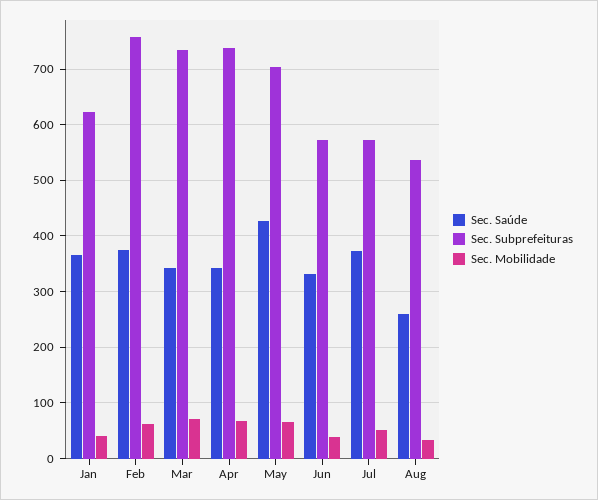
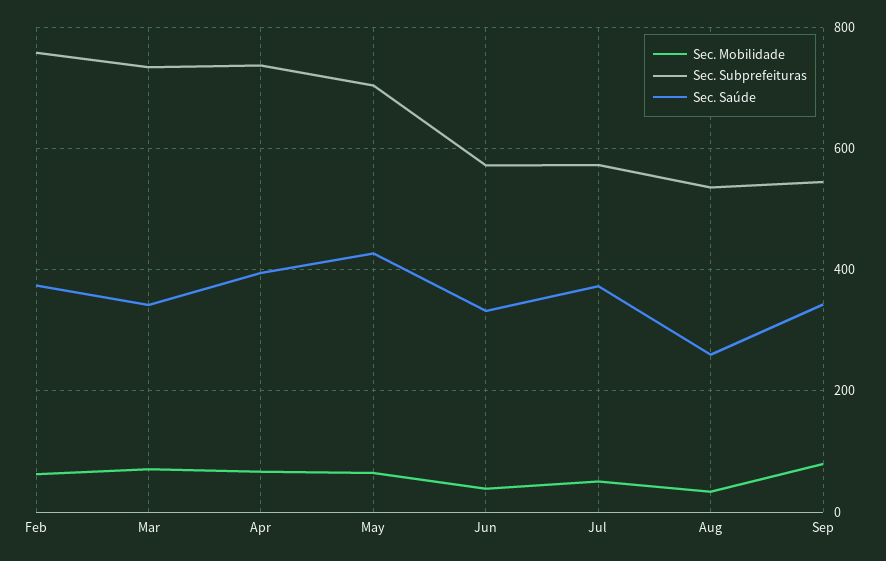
Sec. Saúde, Jan: 360 -> none
Sec. Subprefeituras, Jan: 620 -> none
Sec. Mobilidade, Jan: 40 -> none
Sec. Saúde, Apr: 340 -> 400
Sec. Mobilidade, Sep: none -> 80
Sec. Subprefeituras, Sep: none -> 540
Sec. Saúde, Sep: none -> 340

